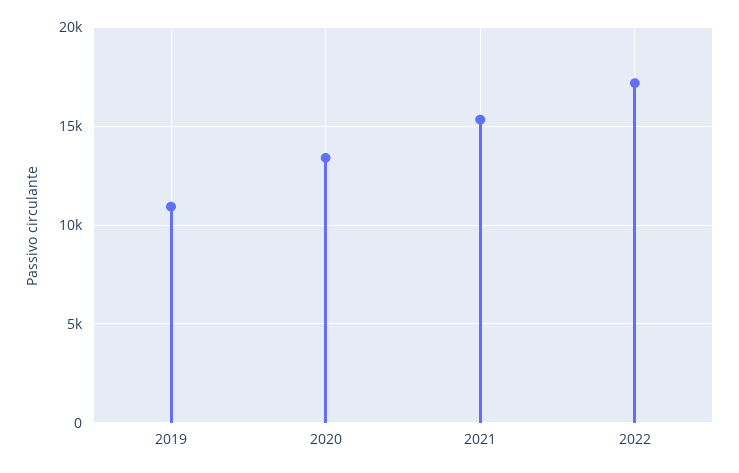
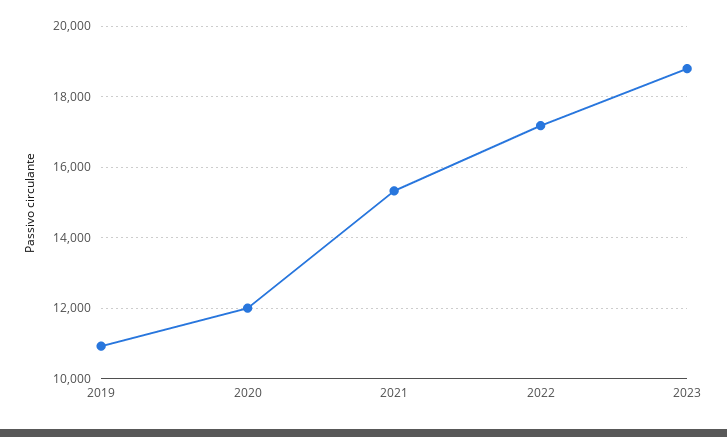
2020: 13500 -> 12000
2023: none -> 18800

